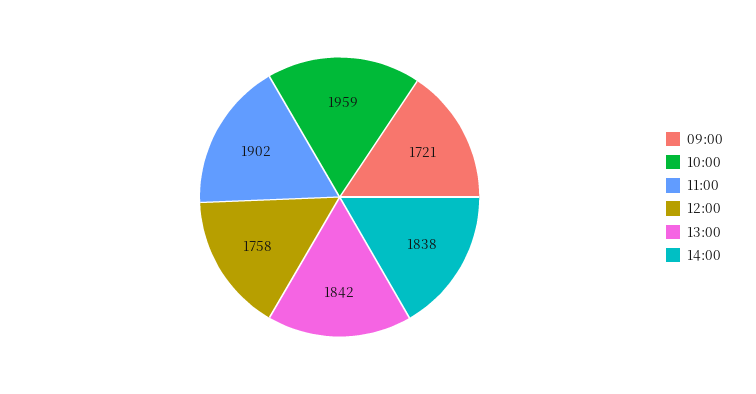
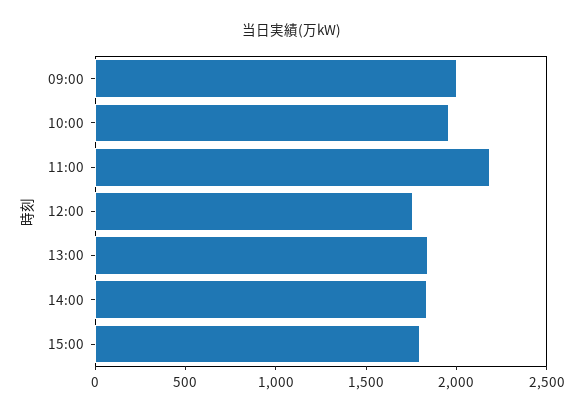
09:00: 1721 -> 2000
11:00: 1902 -> 2200
15:00: none -> 1800

